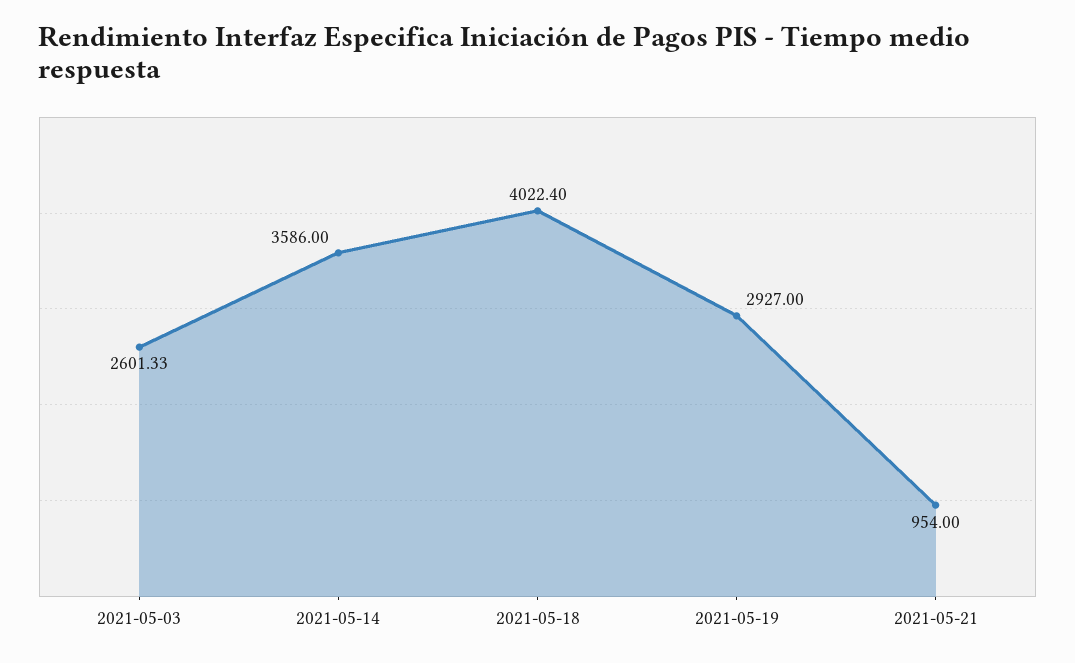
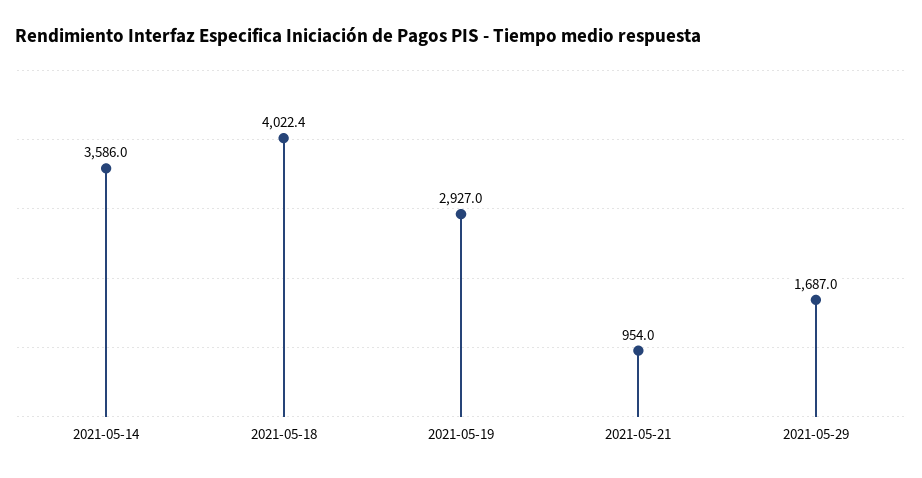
2021-05-03: 2601.33 -> none
2021-05-29: none -> 1687

